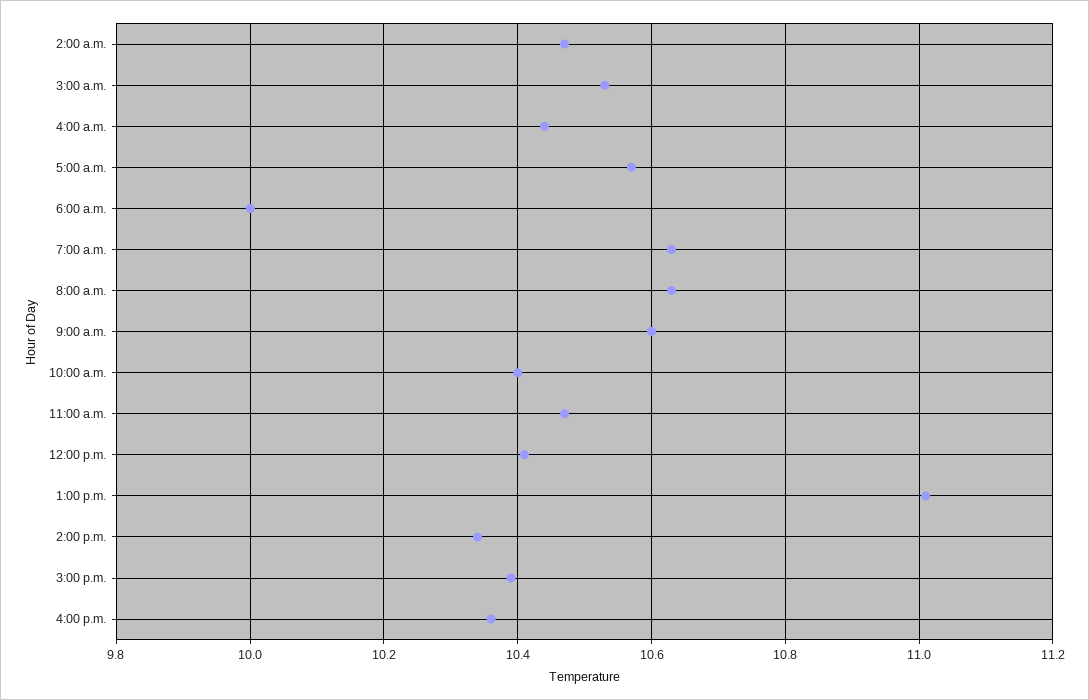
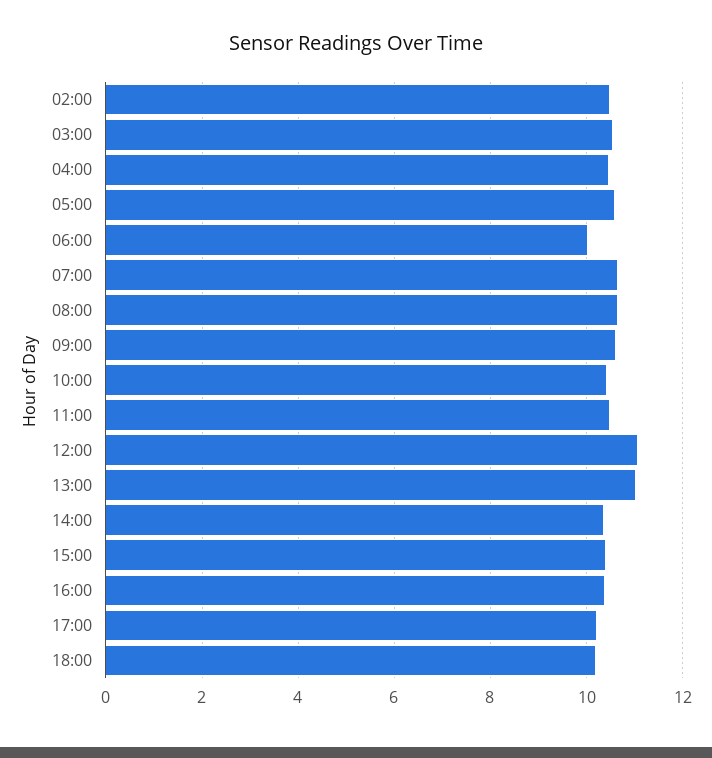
12:00 p.m.: 10.4 -> 11
17:00: none -> 10.2
18:00: none -> 10.2

